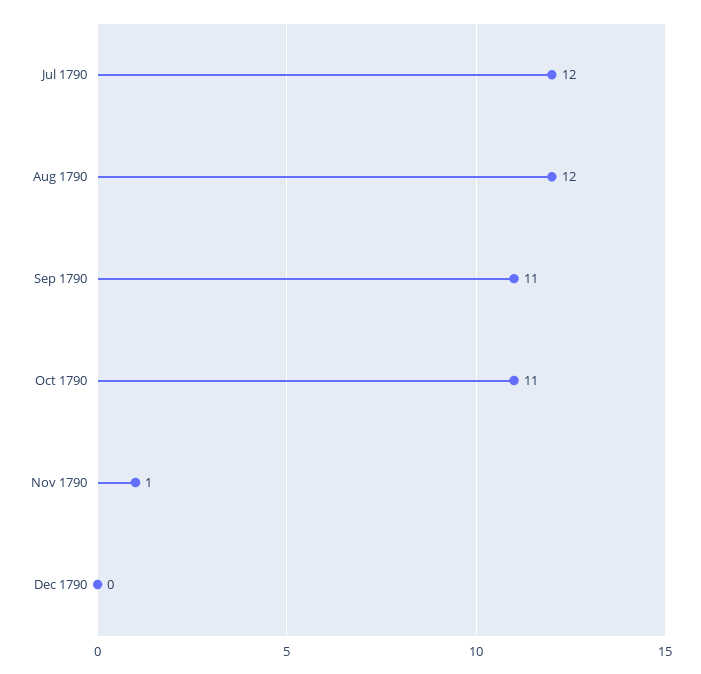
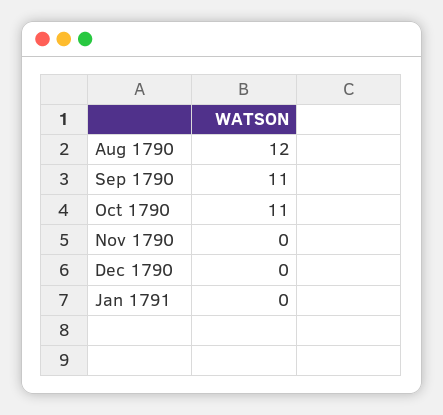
Jul 1790: 12 -> none
Nov 1790: 1 -> 0
Jan 1791: none -> 0

